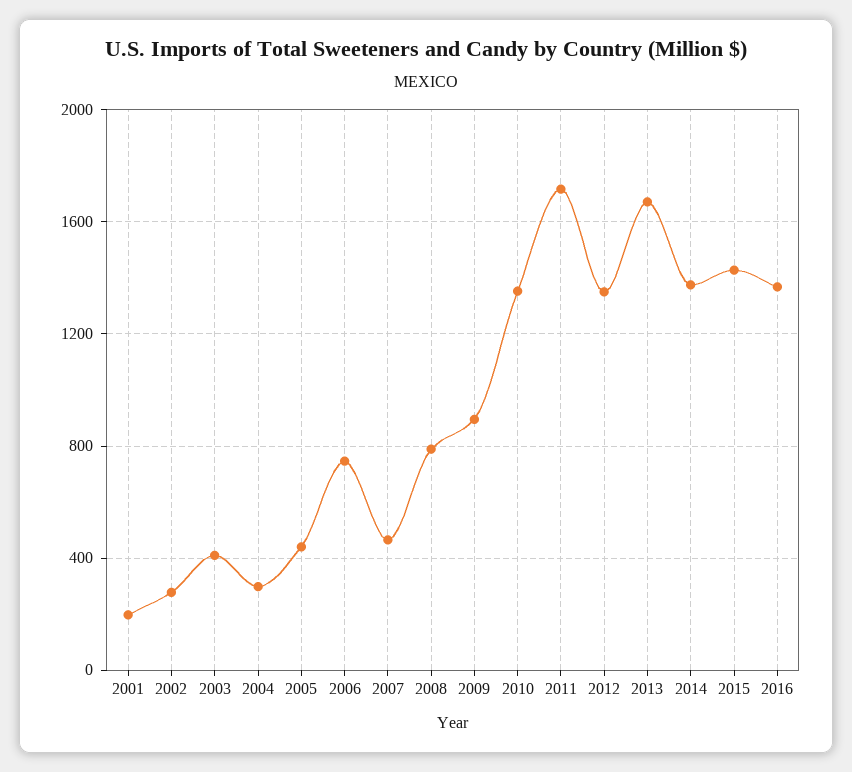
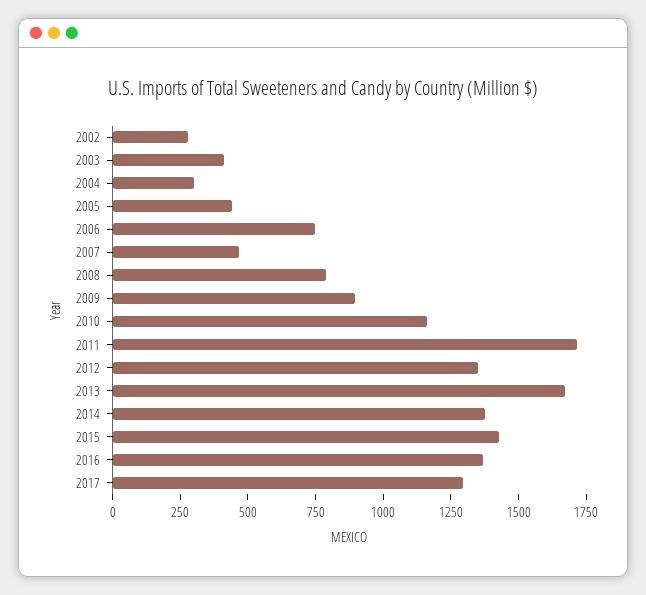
2001: 200 -> none
2010: 1350 -> 1150
2017: none -> 1300

